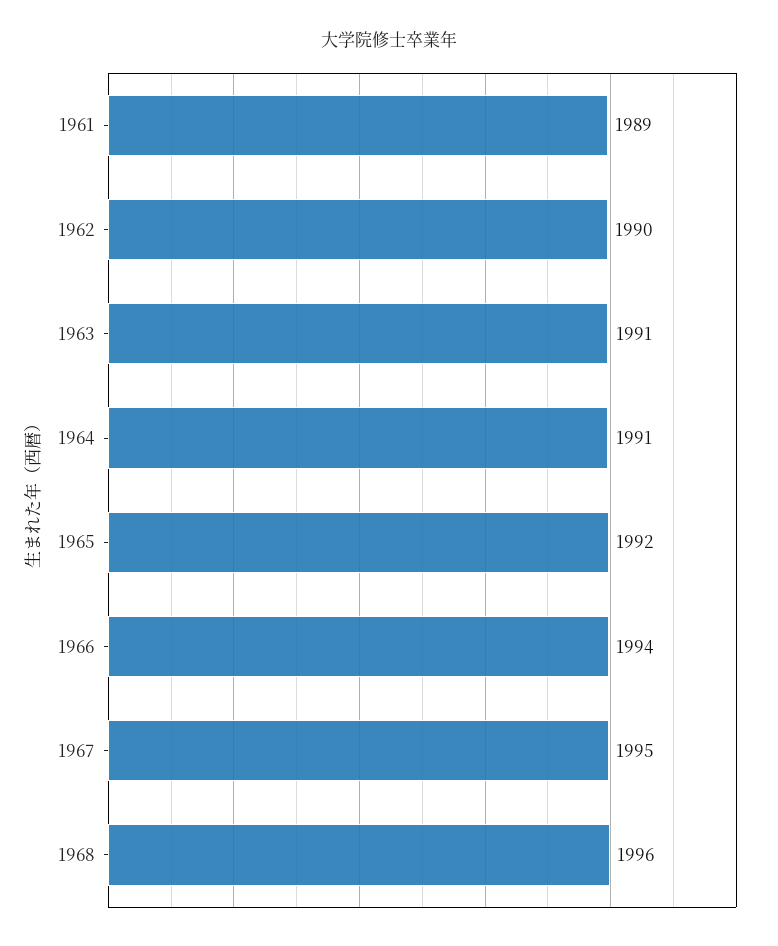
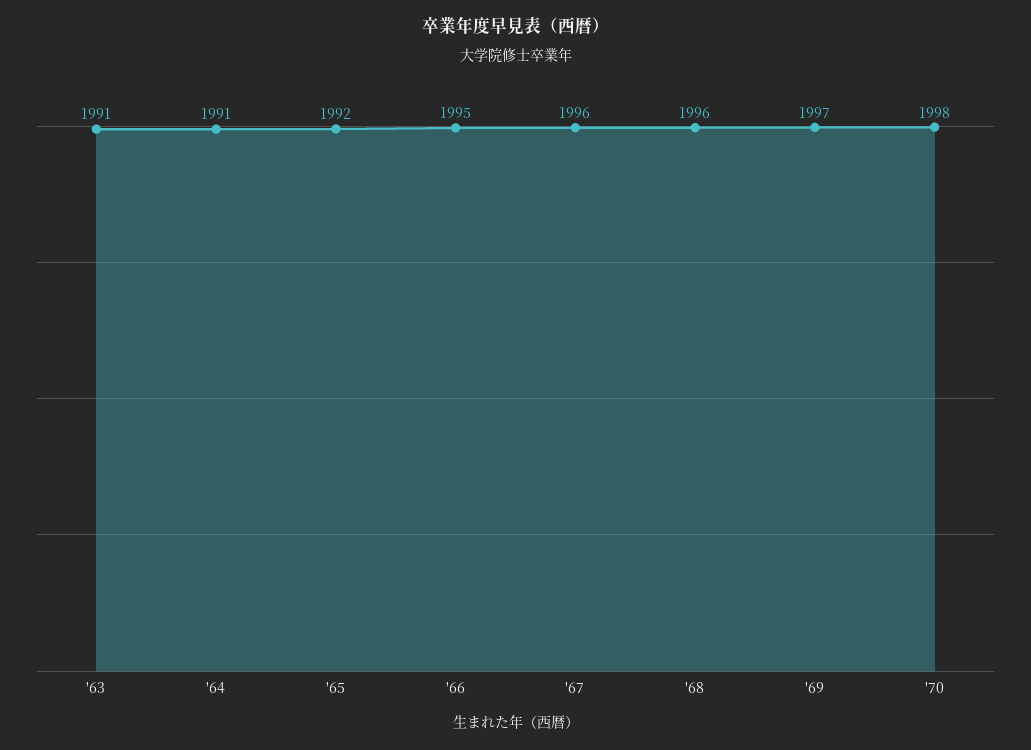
1961: 1989 -> none
1962: 1990 -> none
1966: 1994 -> 1995
1967: 1995 -> 1996
'69: none -> 1997
'70: none -> 1998

